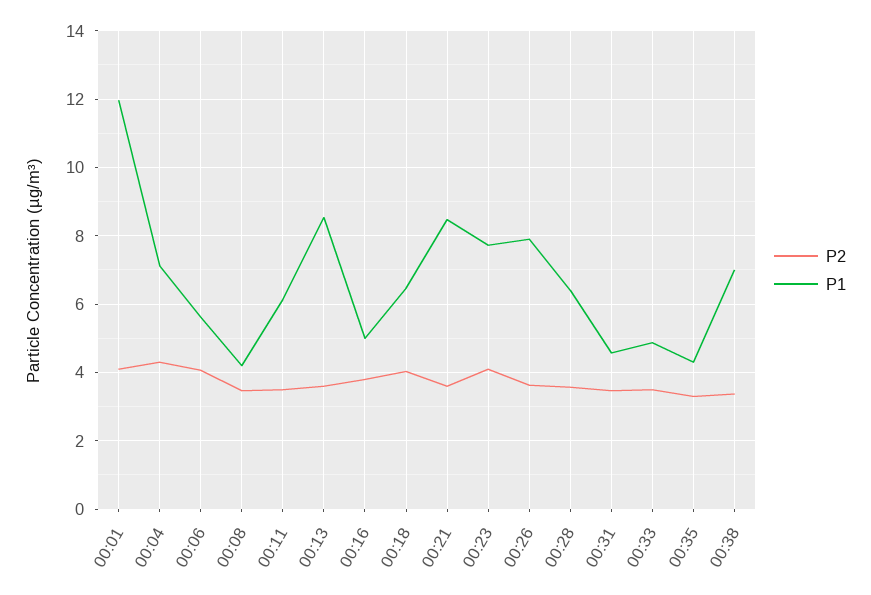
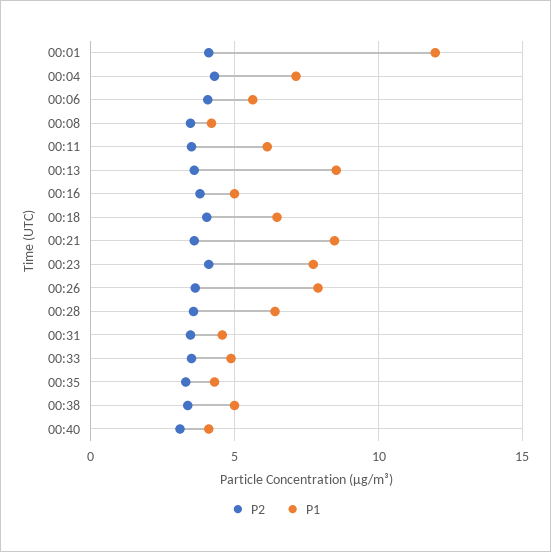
P1, 00:38: 7 -> 5
P2, 00:40: none -> 3
P1, 00:40: none -> 4

